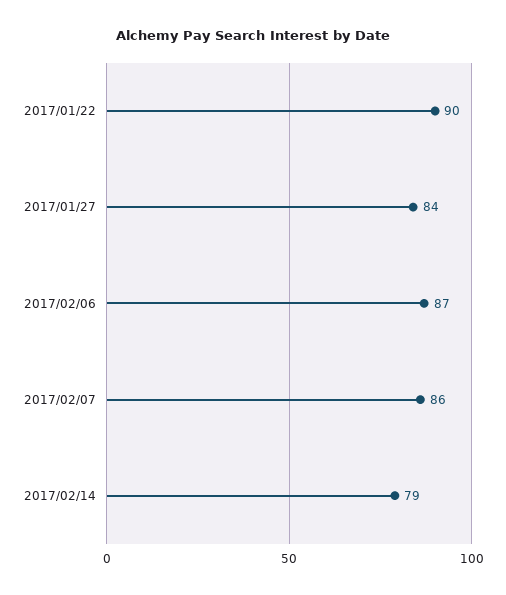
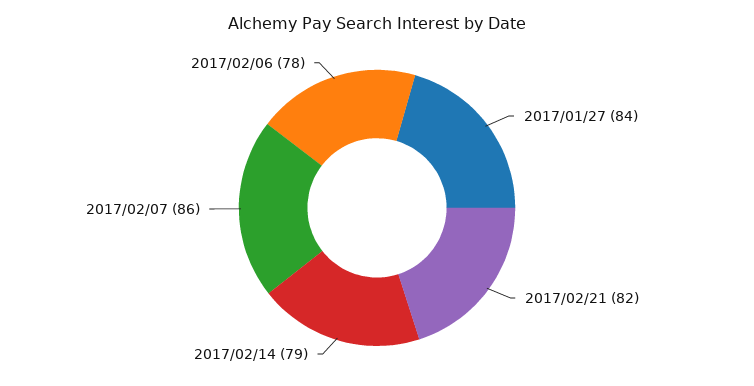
2017/01/22: 90 -> none
2017/02/06: 87 -> 78
2017/02/21: none -> 82

